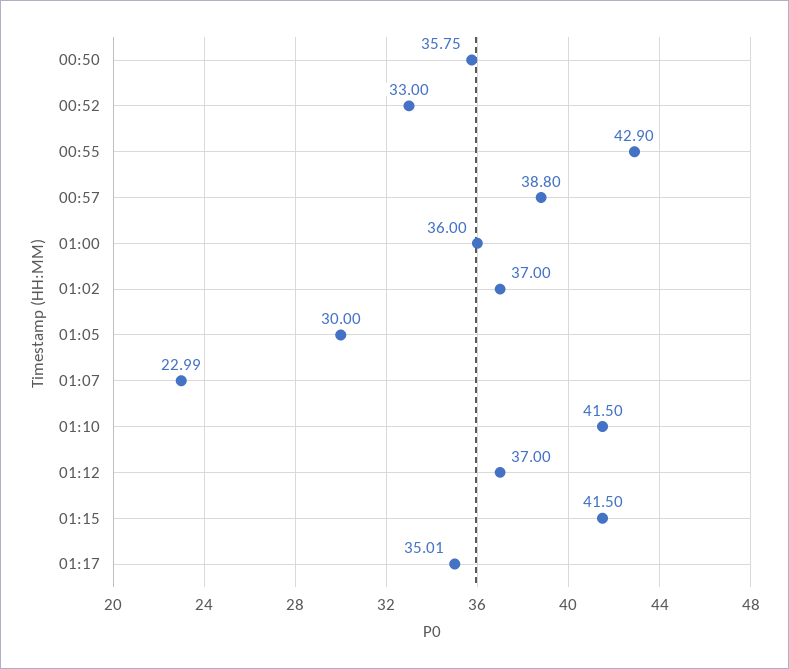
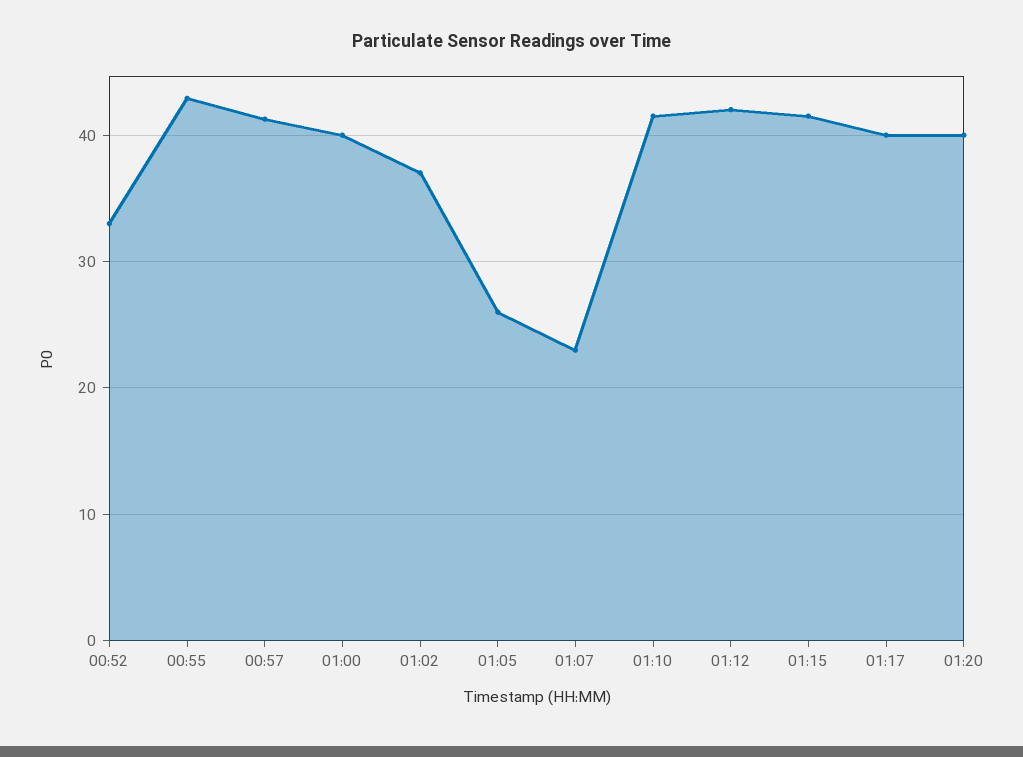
00:50: 35.75 -> none
00:57: 38.8 -> 41
01:00: 36 -> 40
01:05: 30 -> 26
01:12: 37 -> 42
01:17: 35.01 -> 40
01:20: none -> 40

